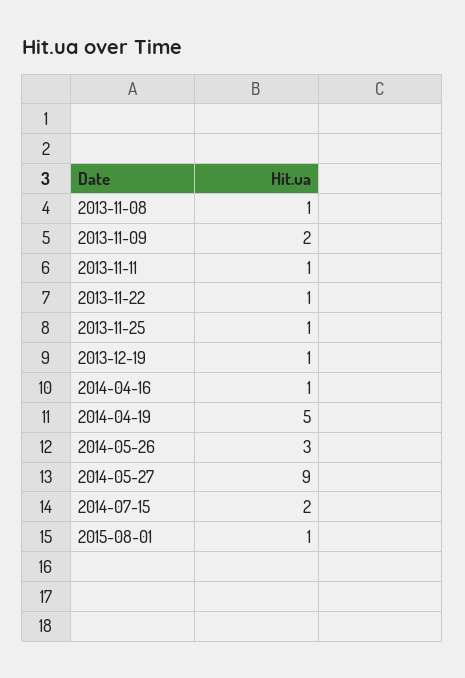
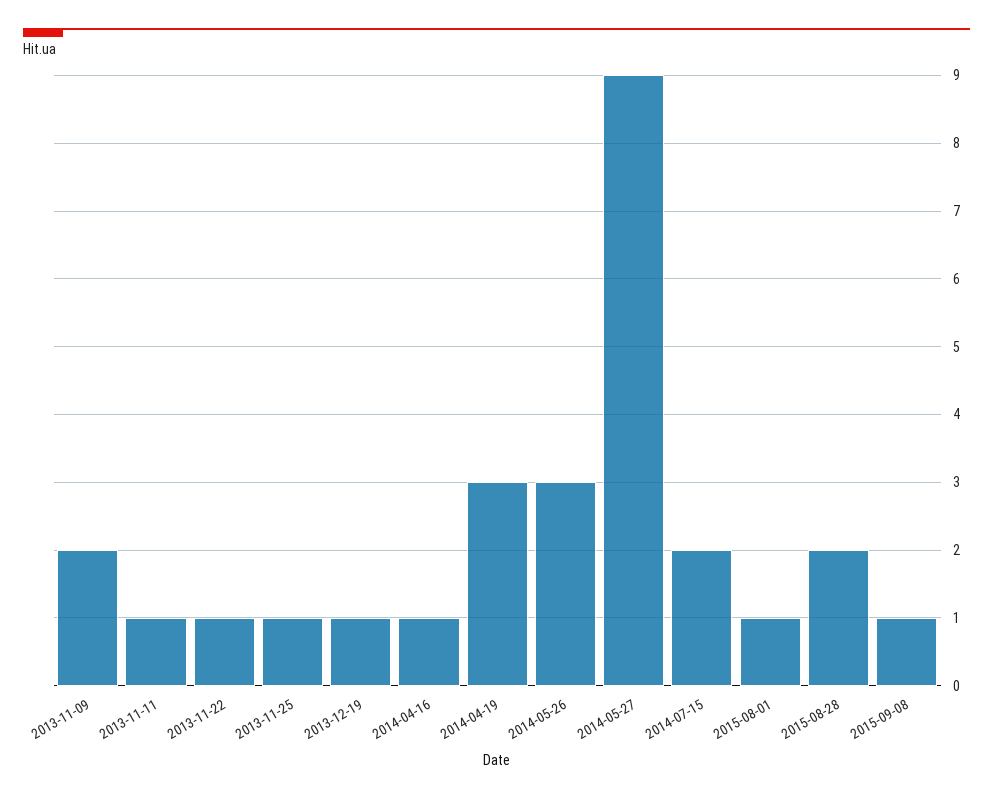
2013-11-08: 1 -> none
2014-04-19: 5 -> 3
2015-08-28: none -> 2
2015-09-08: none -> 1

